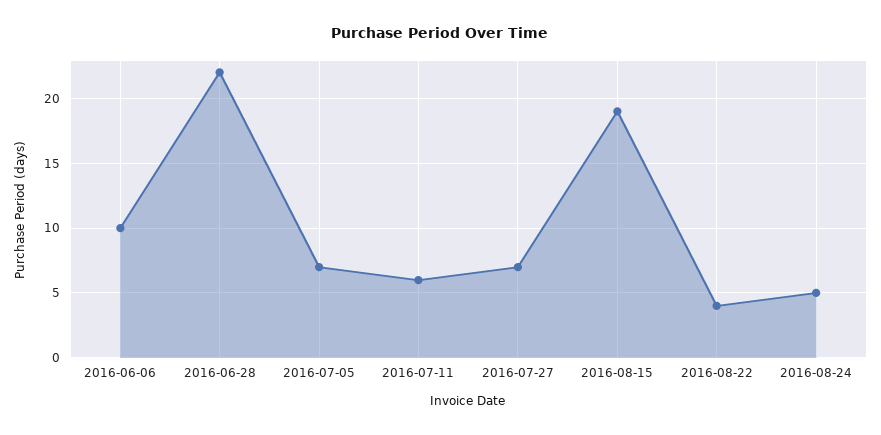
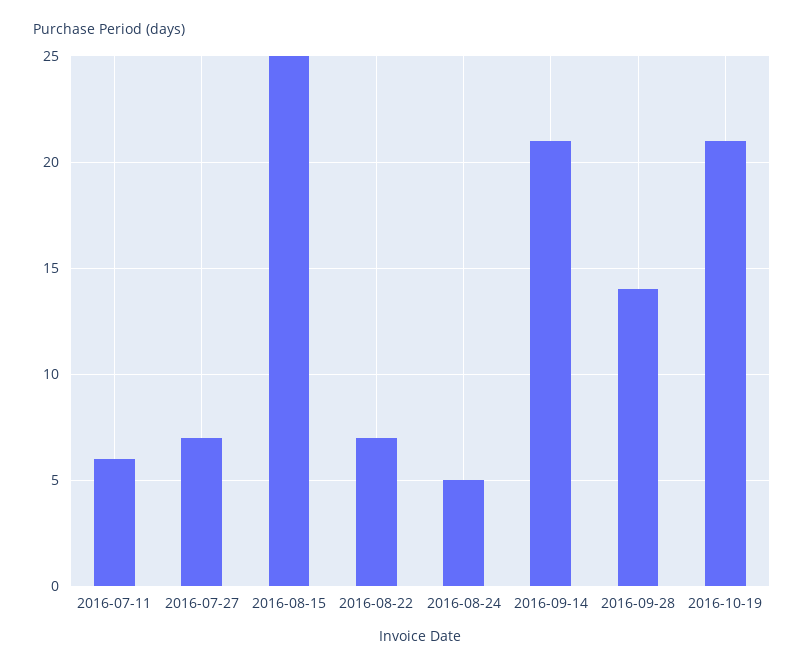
2016-06-06: 10 -> none
2016-06-28: 22 -> none
2016-07-05: 7 -> none
2016-08-15: 19 -> 25
2016-08-22: 4 -> 7
2016-09-14: none -> 21
2016-09-28: none -> 14
2016-10-19: none -> 21

